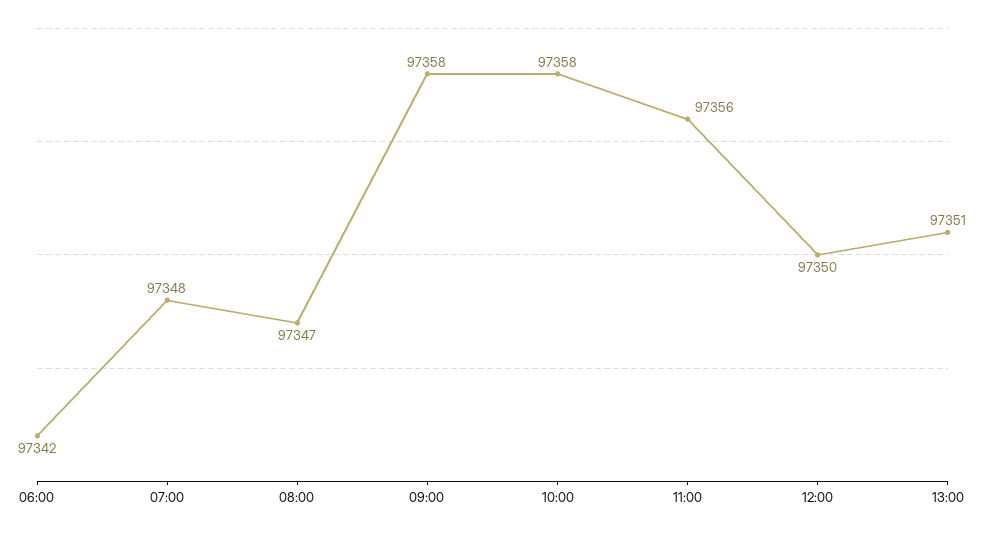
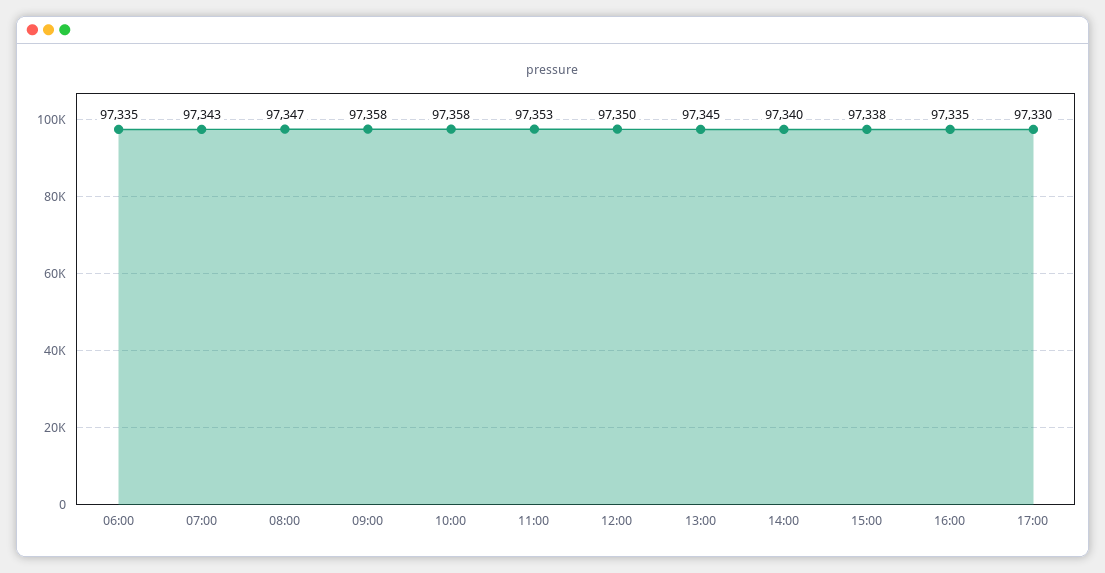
06:00: 97342 -> 97335
07:00: 97348 -> 97343
11:00: 97356 -> 97353
13:00: 97351 -> 97345
14:00: none -> 97340
15:00: none -> 97338
16:00: none -> 97335
17:00: none -> 97330

